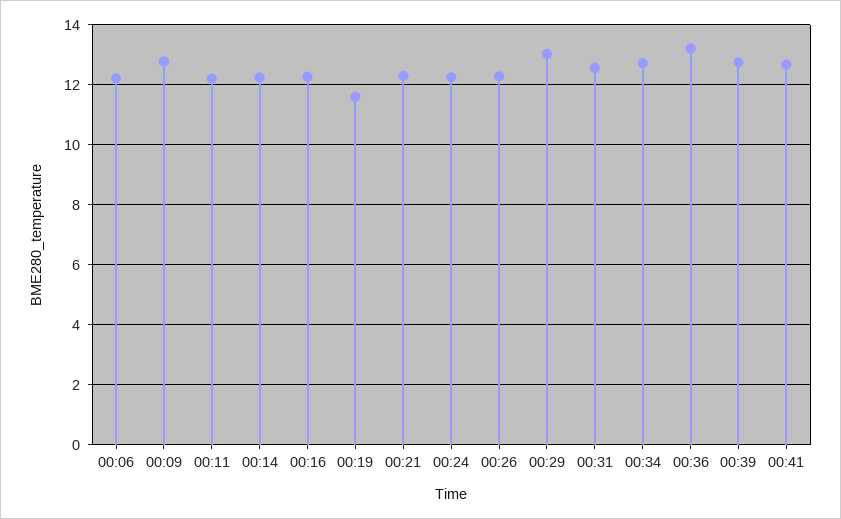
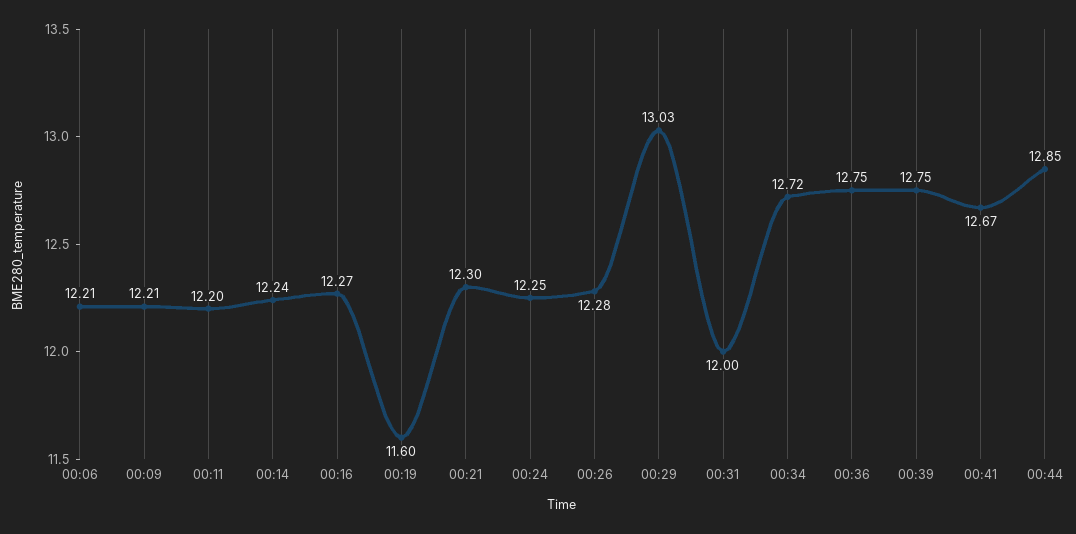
00:09: 12.8 -> 12.21
00:31: 12.6 -> 12
00:36: 13.2 -> 12.75
00:44: none -> 12.85

